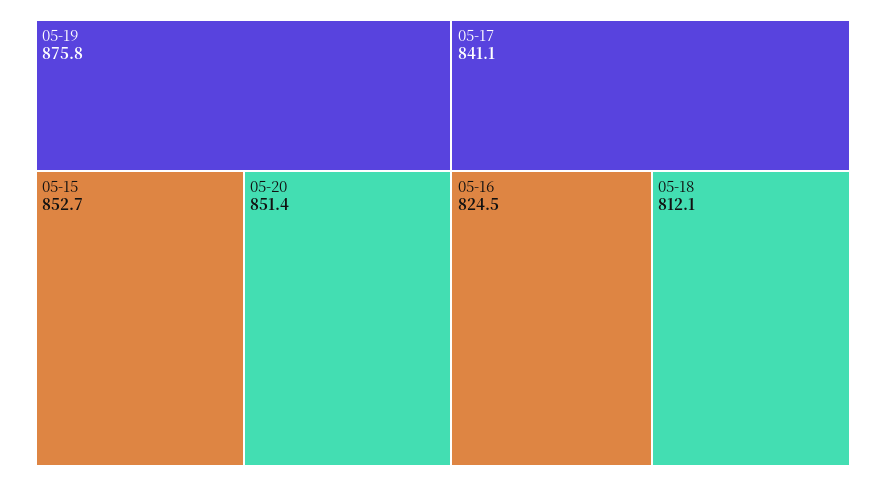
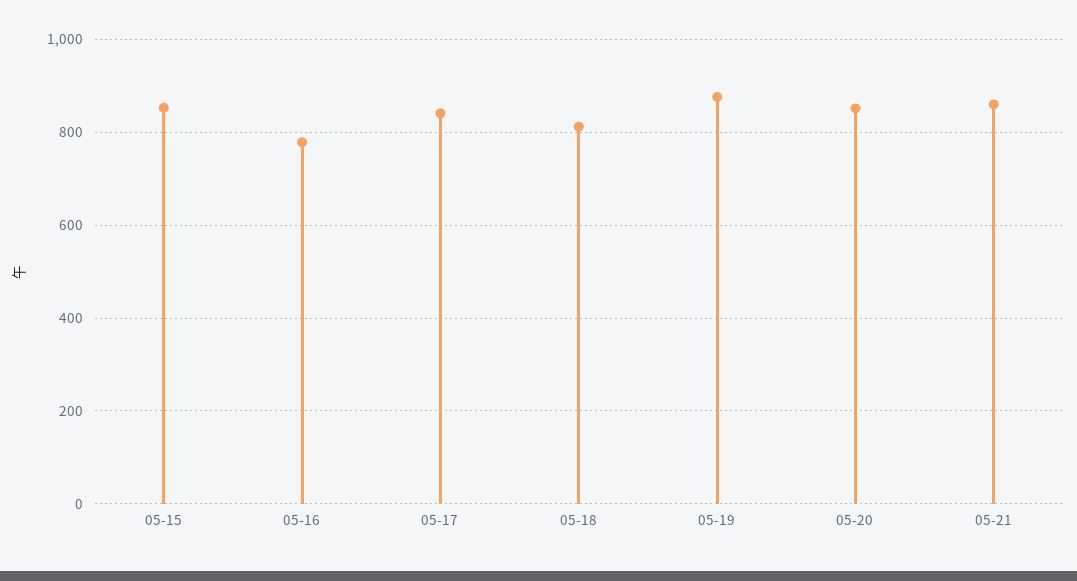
05-16: 824.5 -> 780
05-21: none -> 860

